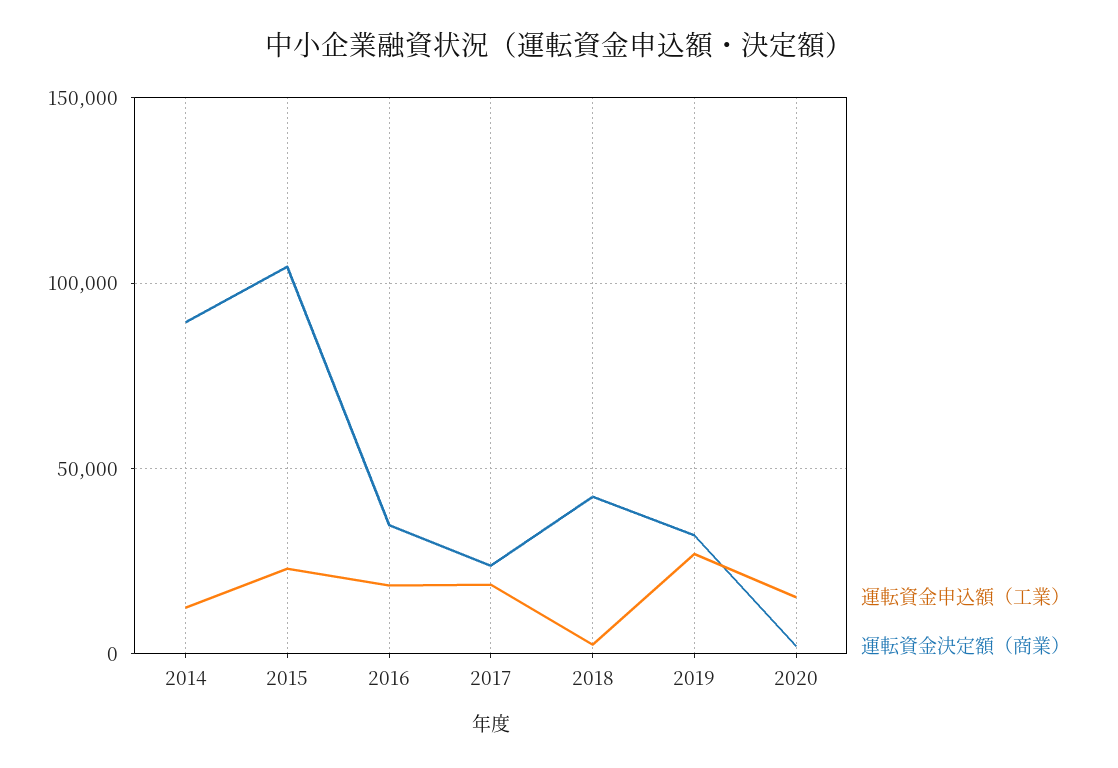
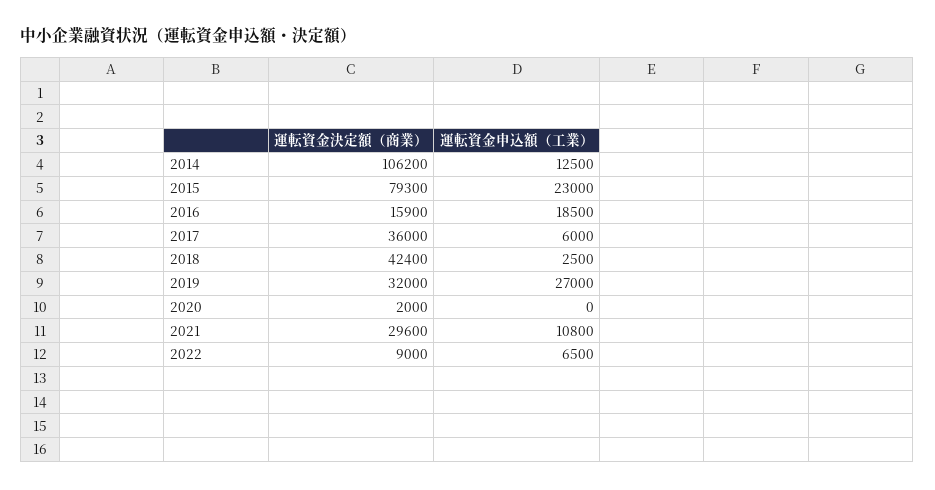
運転資金決定額（商業）, 2014: 90000 -> 106200
運転資金決定額（商業）, 2015: 105000 -> 79300
運転資金決定額（商業）, 2016: 35000 -> 15900
運転資金申込額（工業）, 2017: 20000 -> 6000
運転資金決定額（商業）, 2017: 25000 -> 36000
運転資金申込額（工業）, 2020: 15000 -> 0
運転資金決定額（商業）, 2021: none -> 29600
運転資金申込額（工業）, 2021: none -> 10800
運転資金決定額（商業）, 2022: none -> 9000
運転資金申込額（工業）, 2022: none -> 6500

